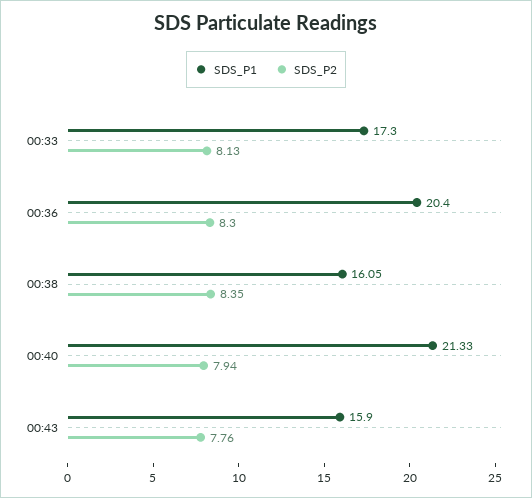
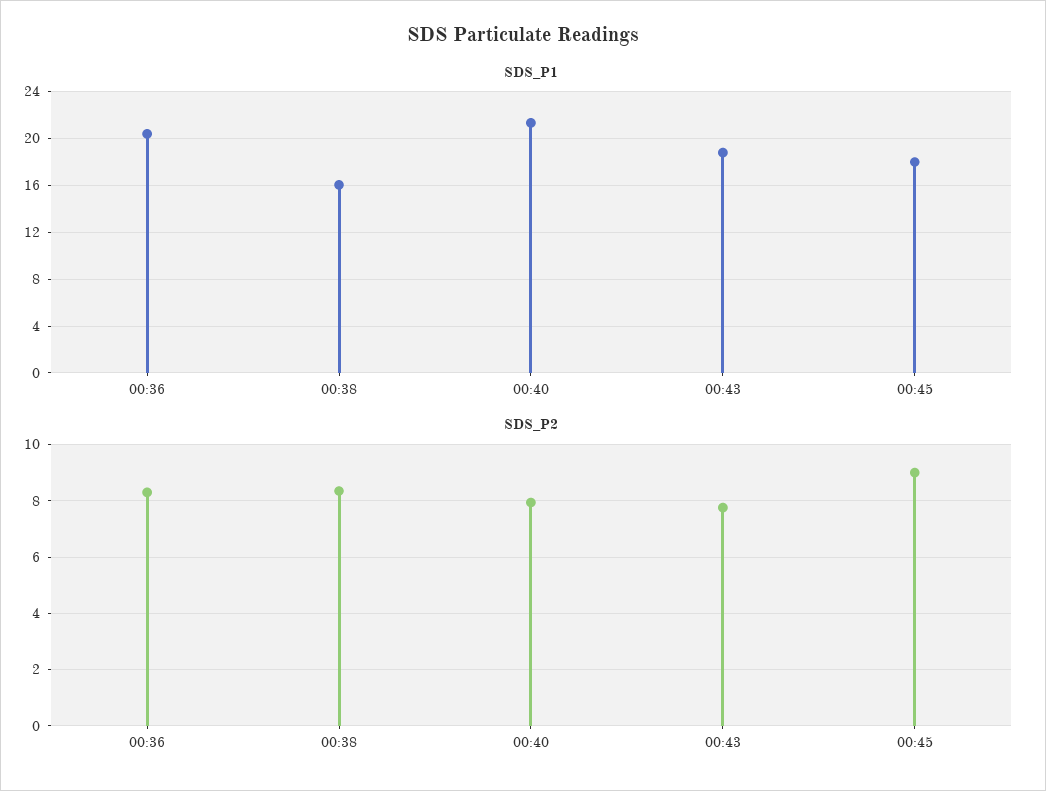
SDS_P1, 00:33: 17.3 -> none
SDS_P2, 00:33: 8.13 -> none
SDS_P1, 00:43: 15.9 -> 19
SDS_P1, 00:45: none -> 18
SDS_P2, 00:45: none -> 9

